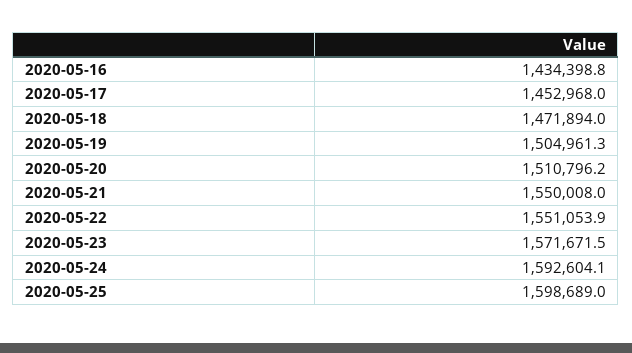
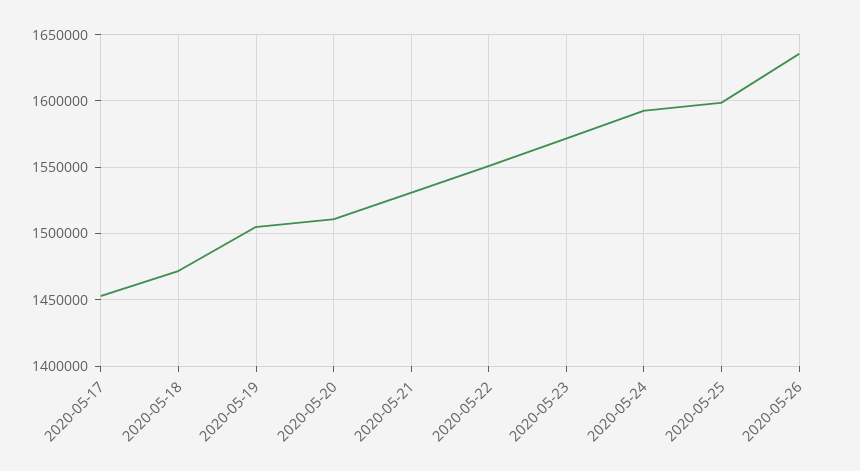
2020-05-16: 1434398.8 -> none
2020-05-21: 1550008 -> 1530000
2020-05-26: none -> 1635000

